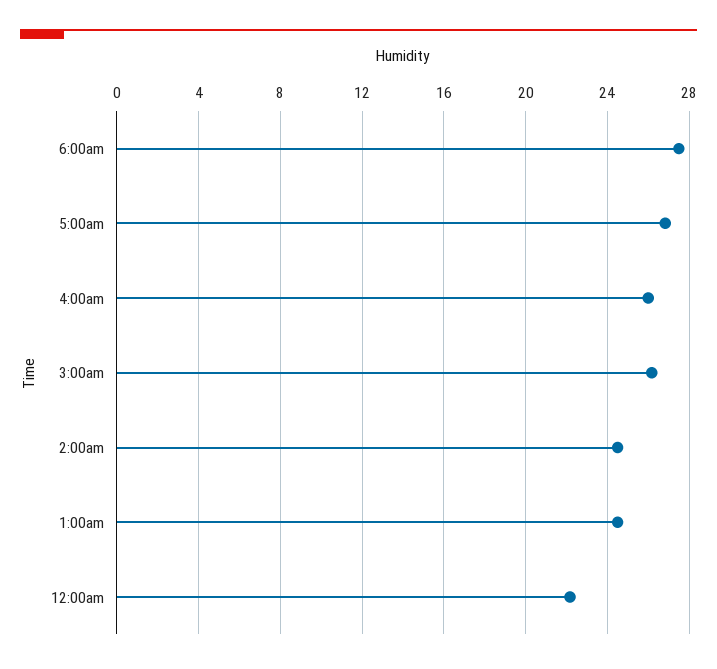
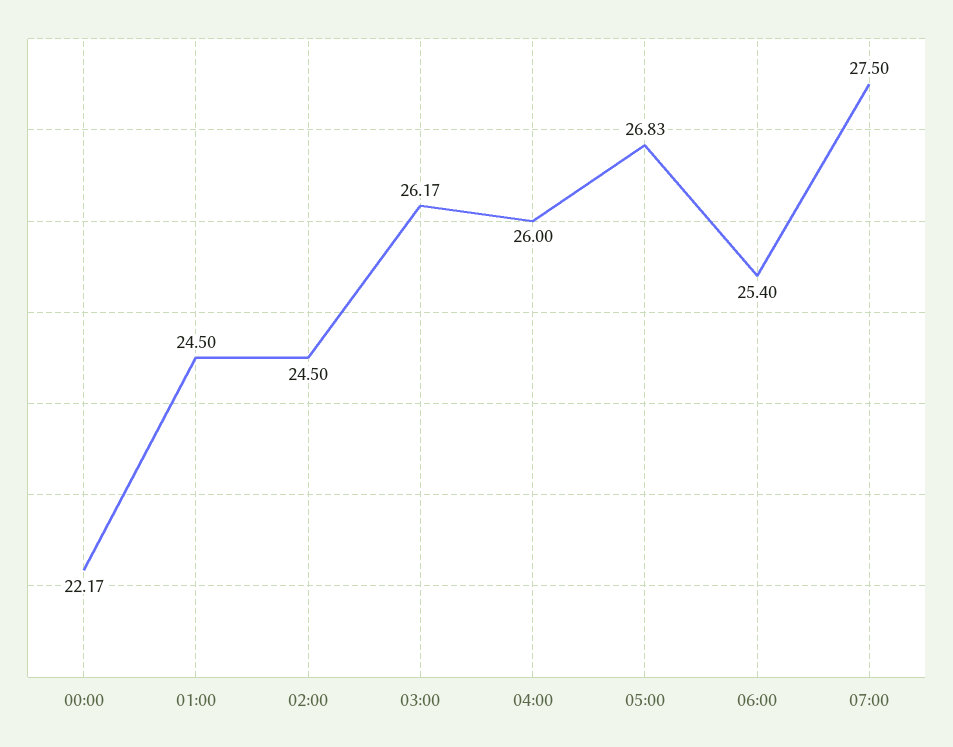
6:00am: 27.5 -> 25.4
07:00: none -> 27.5

